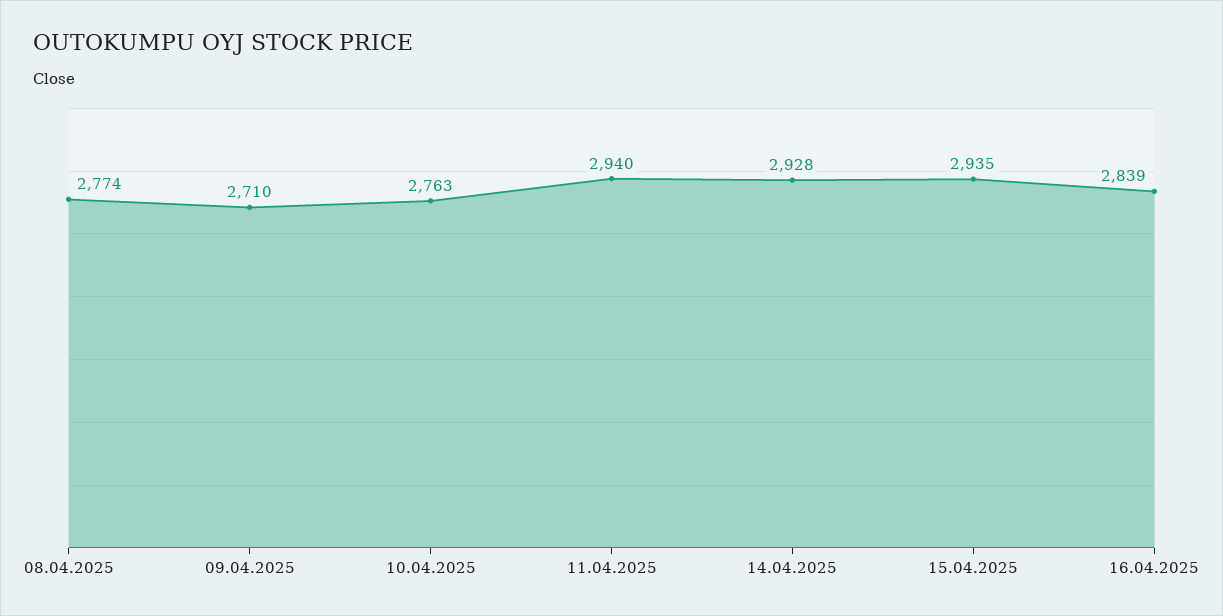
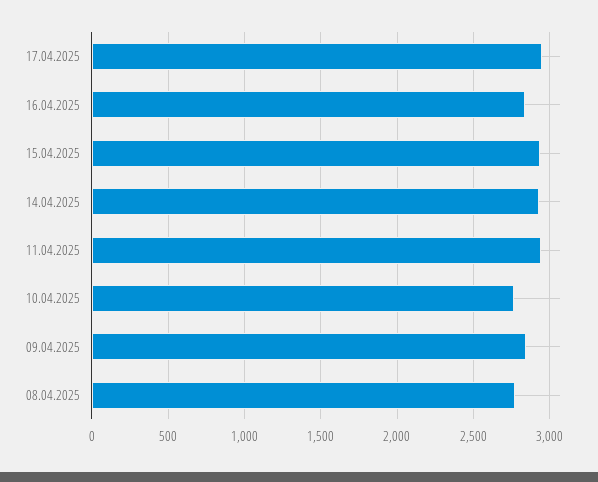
09.04.2025: 2710 -> 2850
17.04.2025: none -> 2950

